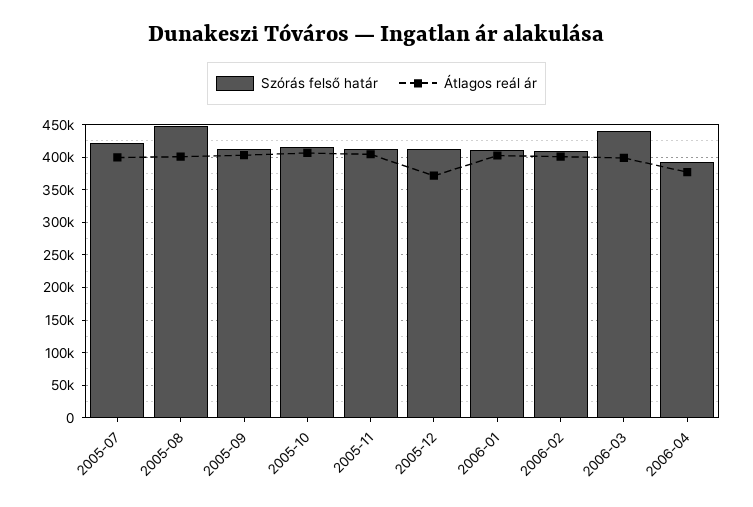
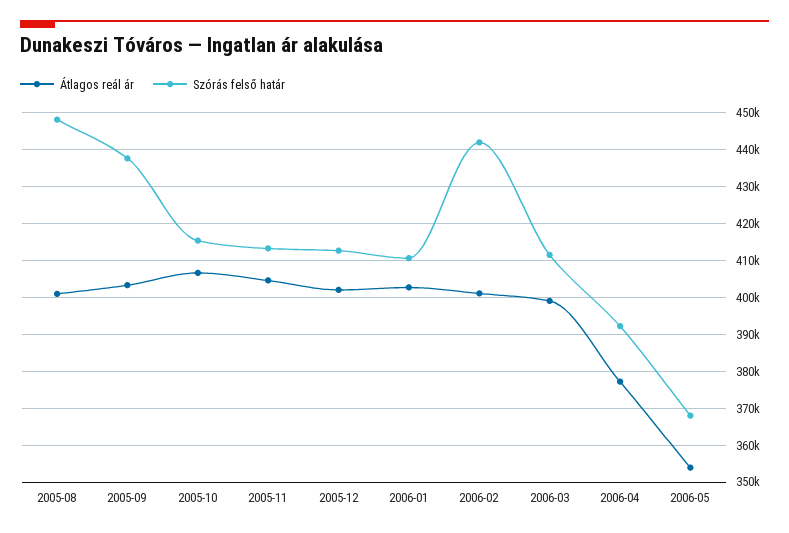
Szórás felső határ, 2005-07: 420000 -> none
Átlagos reál ár, 2005-07: 400000 -> none
Szórás felső határ, 2005-09: 410000 -> 438000
Átlagos reál ár, 2005-12: 370000 -> 402000
Szórás felső határ, 2006-02: 410000 -> 442000
Szórás felső határ, 2006-03: 440000 -> 412000
Átlagos reál ár, 2006-05: none -> 354000
Szórás felső határ, 2006-05: none -> 368000

